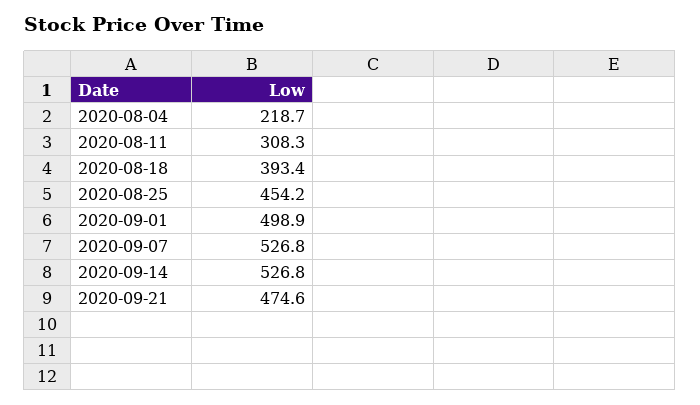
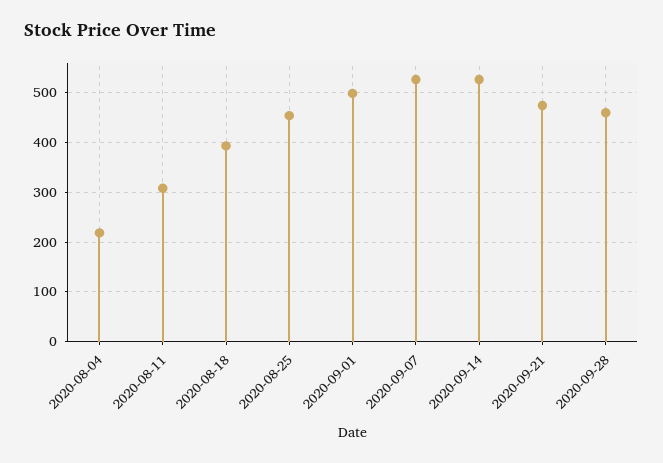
2020-09-28: none -> 460

